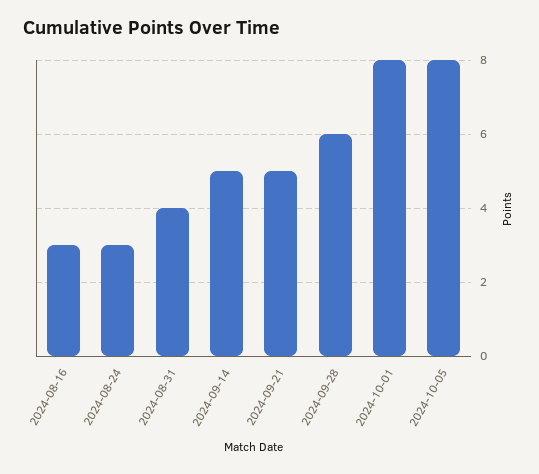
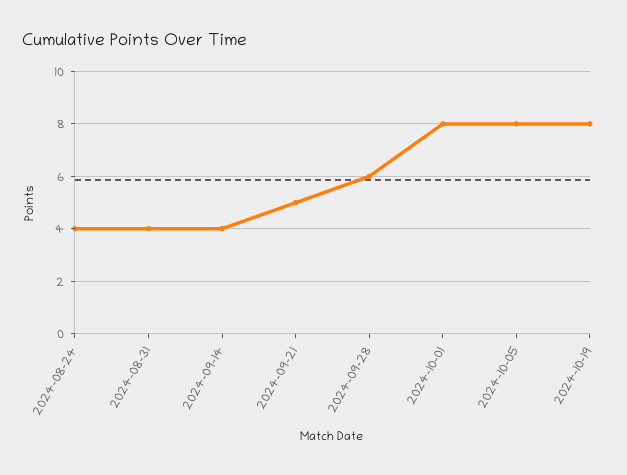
2024-08-16: 3 -> none
2024-08-24: 3 -> 4
2024-09-14: 5 -> 4
2024-10-19: none -> 8

